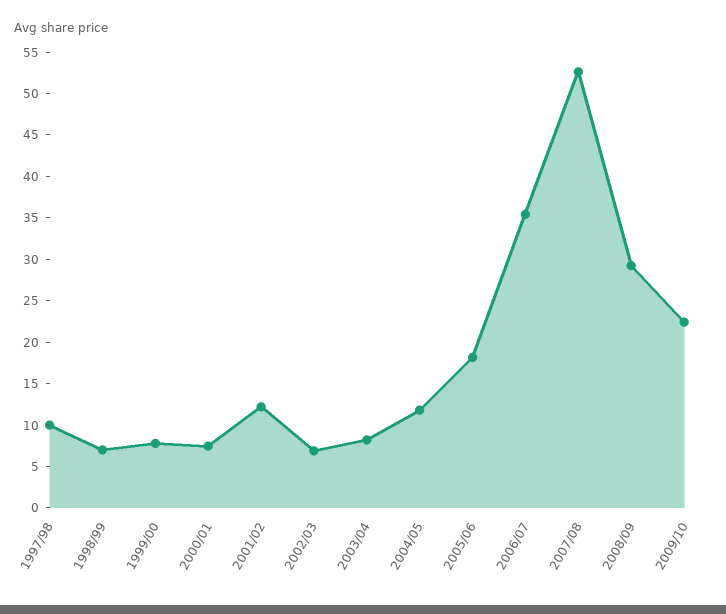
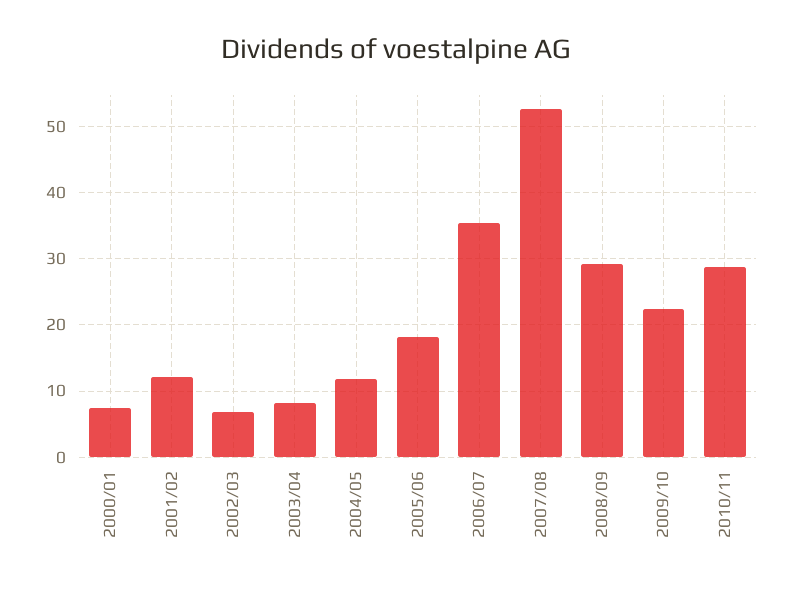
1997/98: 10 -> none
1998/99: 7 -> none
1999/00: 8 -> none
2010/11: none -> 29

